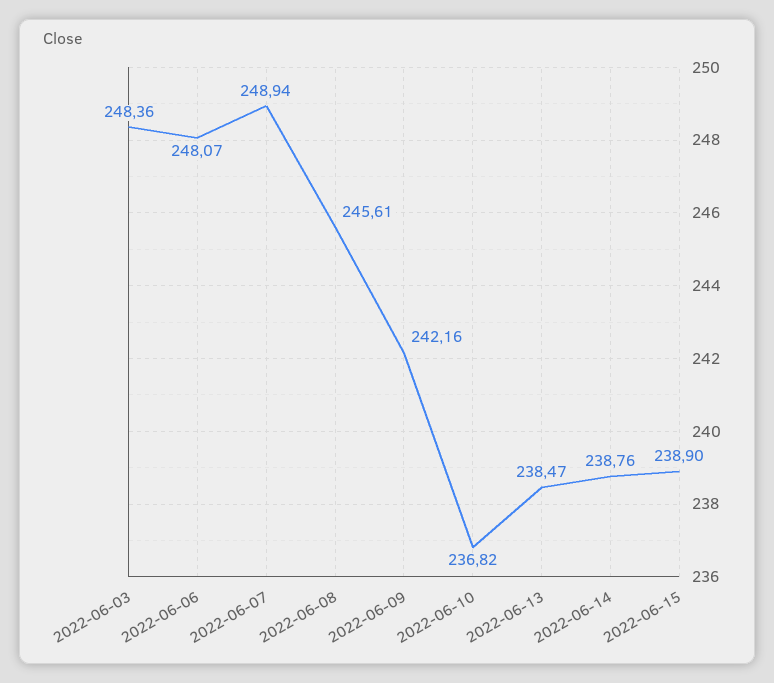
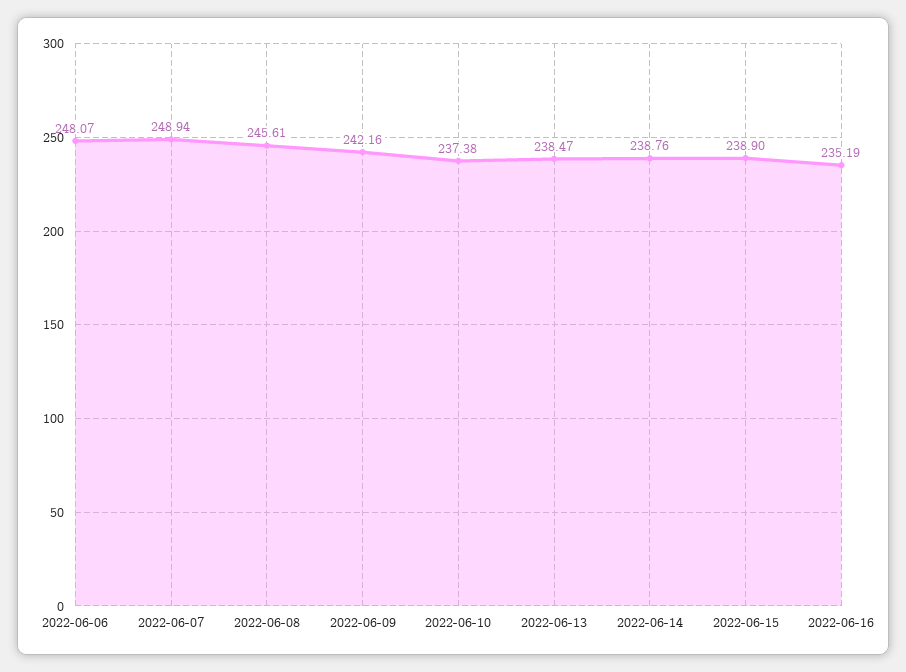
2022-06-03: 248.36 -> none
2022-06-10: 236.82 -> 237.38
2022-06-16: none -> 235.19

